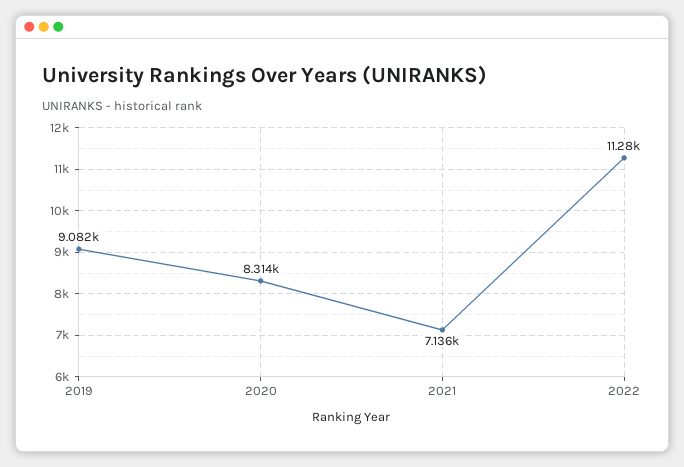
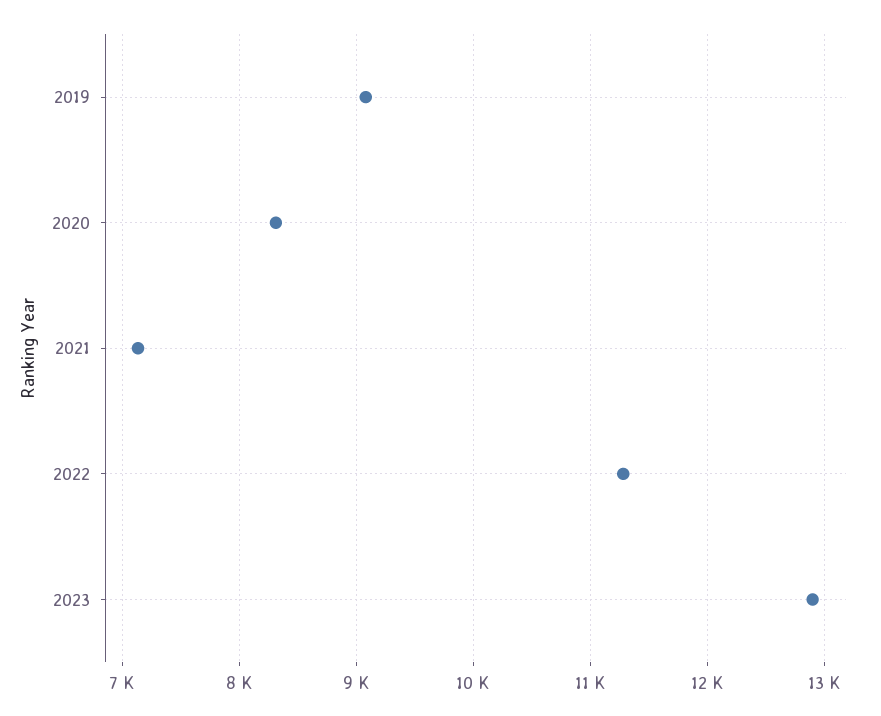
2023: none -> 12900

